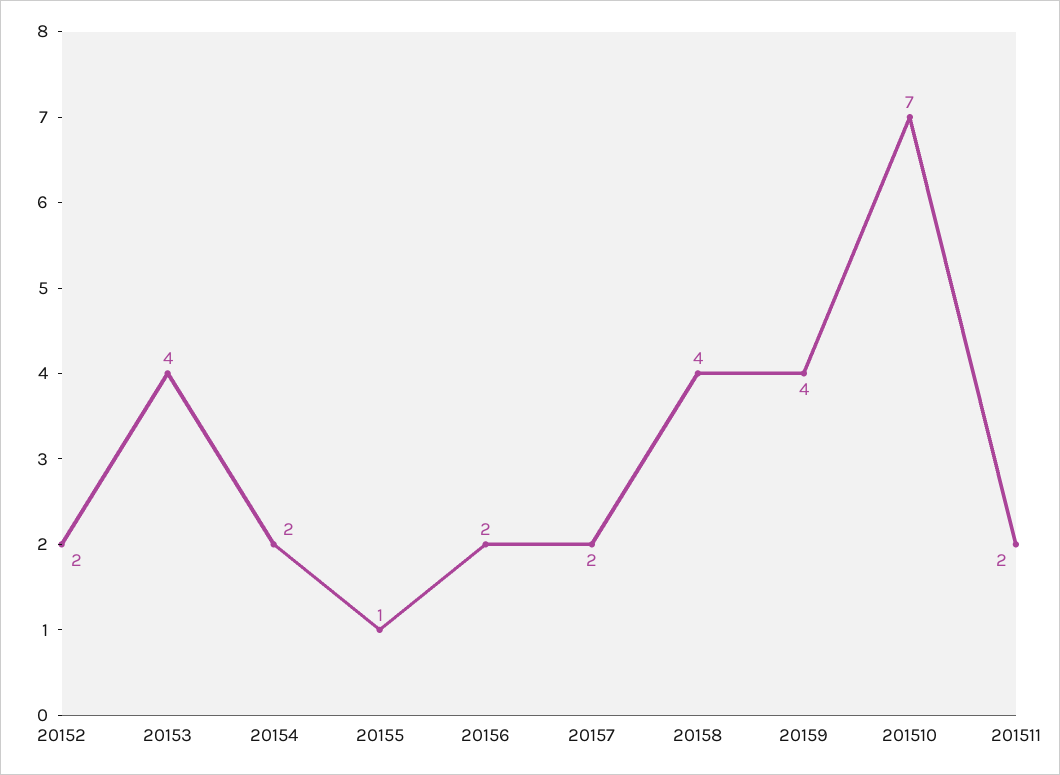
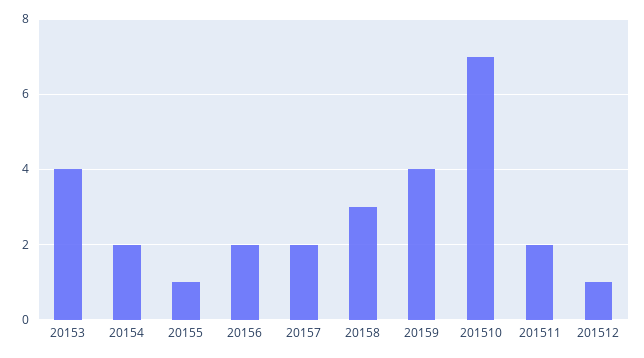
20152: 2 -> none
20158: 4 -> 3
201512: none -> 1

